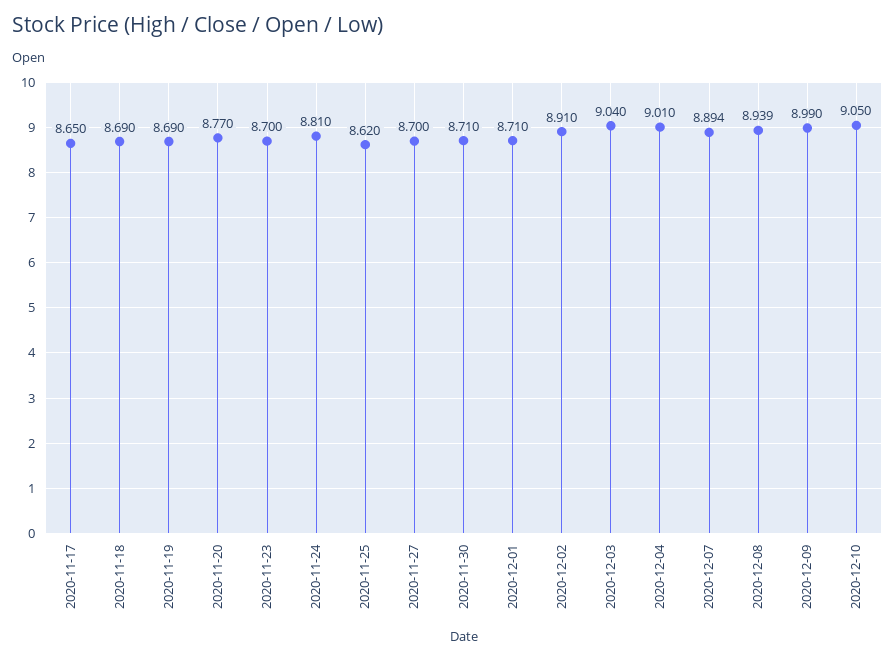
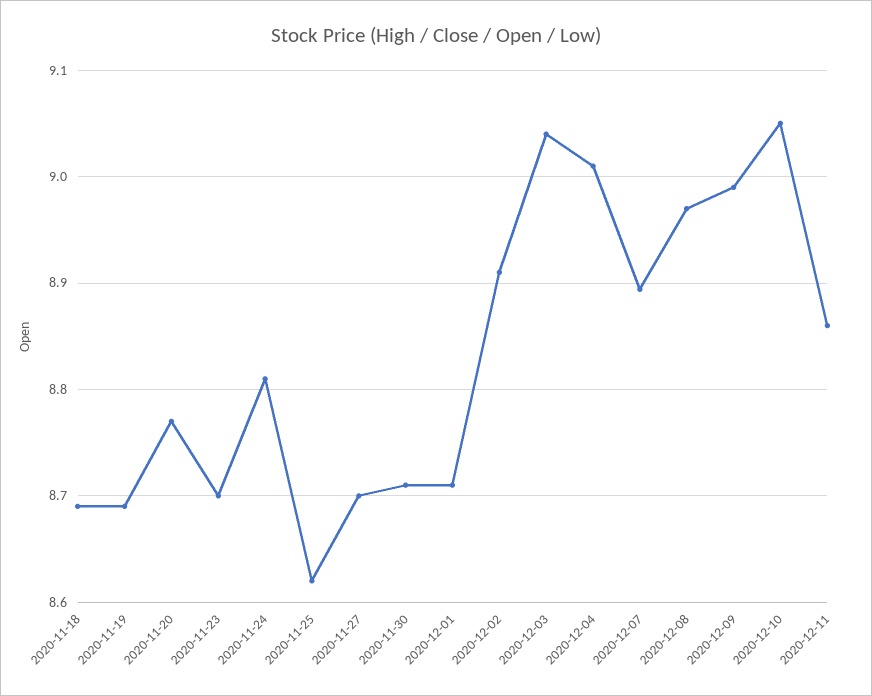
2020-11-17: 8.65 -> none
2020-12-08: 8.939 -> 8.97
2020-12-11: none -> 8.86

